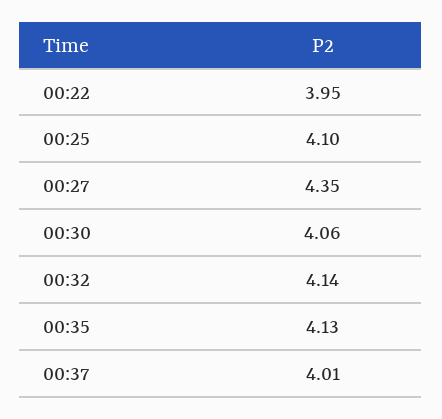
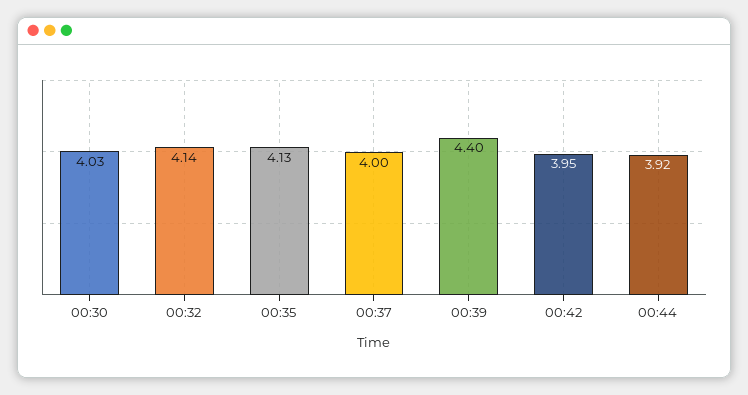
00:22: 3.95 -> none
00:25: 4.1 -> none
00:27: 4.35 -> none
00:30: 4.06 -> 4.03
00:37: 4.01 -> 4
00:39: none -> 4.4
00:42: none -> 3.95
00:44: none -> 3.92

